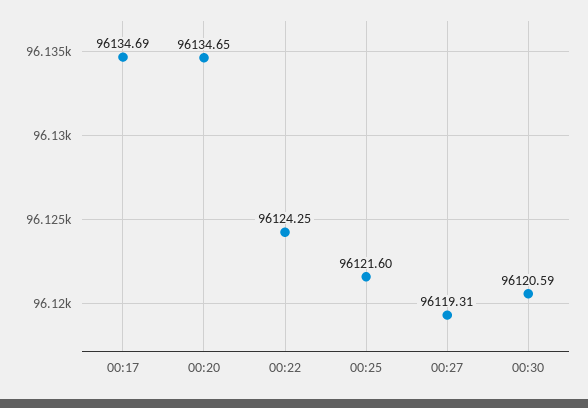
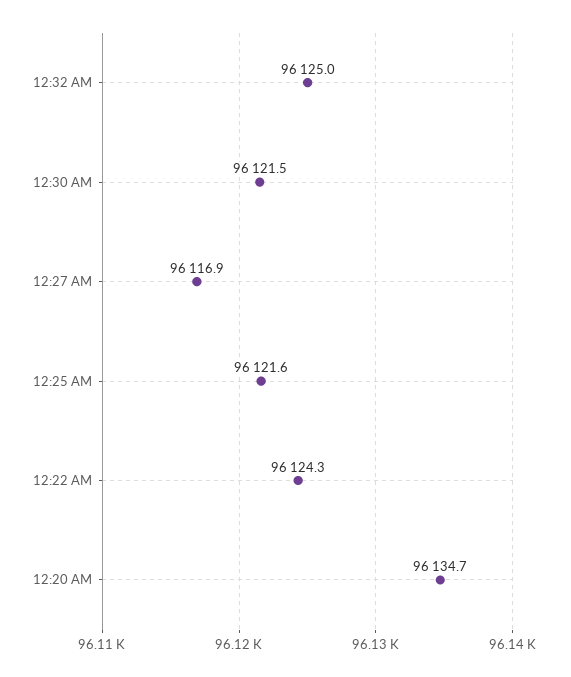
00:17: 96134.69 -> none
00:27: 96119.31 -> 96116.9
00:30: 96120.59 -> 96121.5
12:32 AM: none -> 96125

